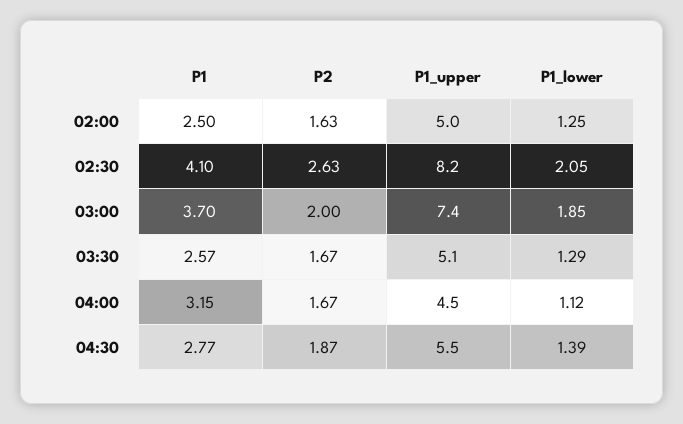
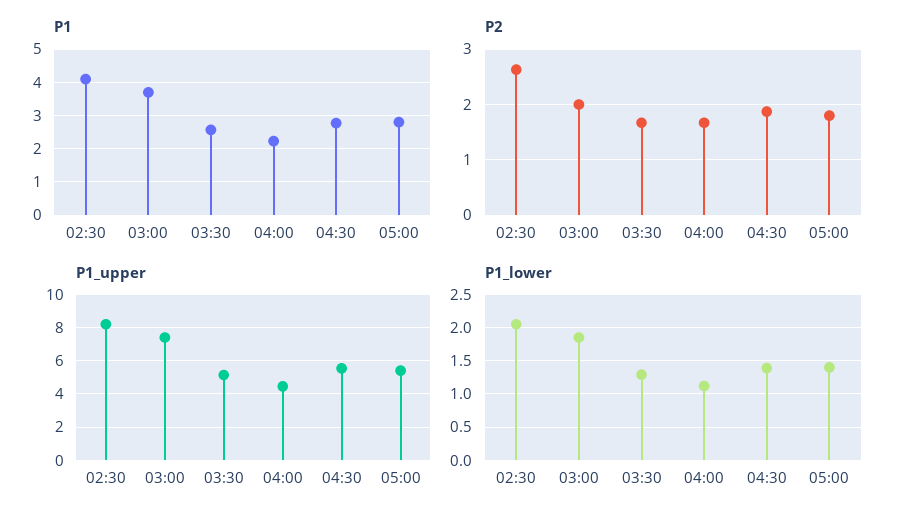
P1, 02:00: 2.5 -> none
P2, 02:00: 1.63 -> none
P1_upper, 02:00: 5 -> none
P1_lower, 02:00: 1.25 -> none
P1, 04:00: 3.15 -> 2.2
P1, 05:00: none -> 2.8
P2, 05:00: none -> 1.8
P1_upper, 05:00: none -> 5.5
P1_lower, 05:00: none -> 1.4

